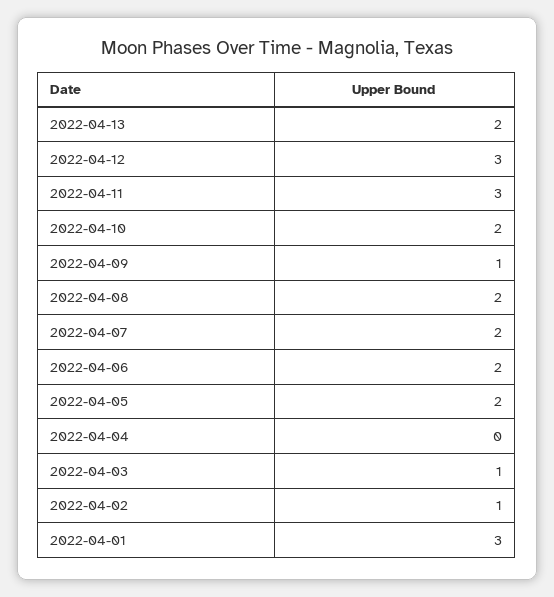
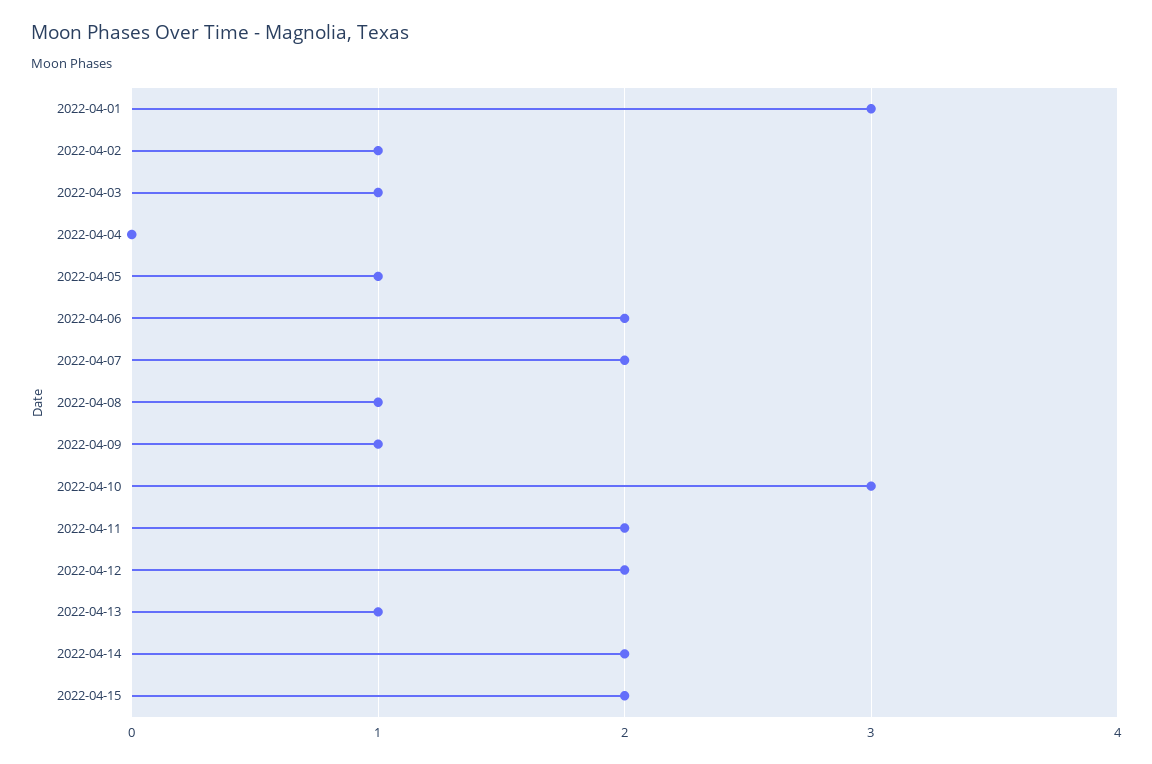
2022-04-13: 2 -> 1
2022-04-12: 3 -> 2
2022-04-11: 3 -> 2
2022-04-10: 2 -> 3
2022-04-08: 2 -> 1
2022-04-05: 2 -> 1
2022-04-14: none -> 2
2022-04-15: none -> 2

